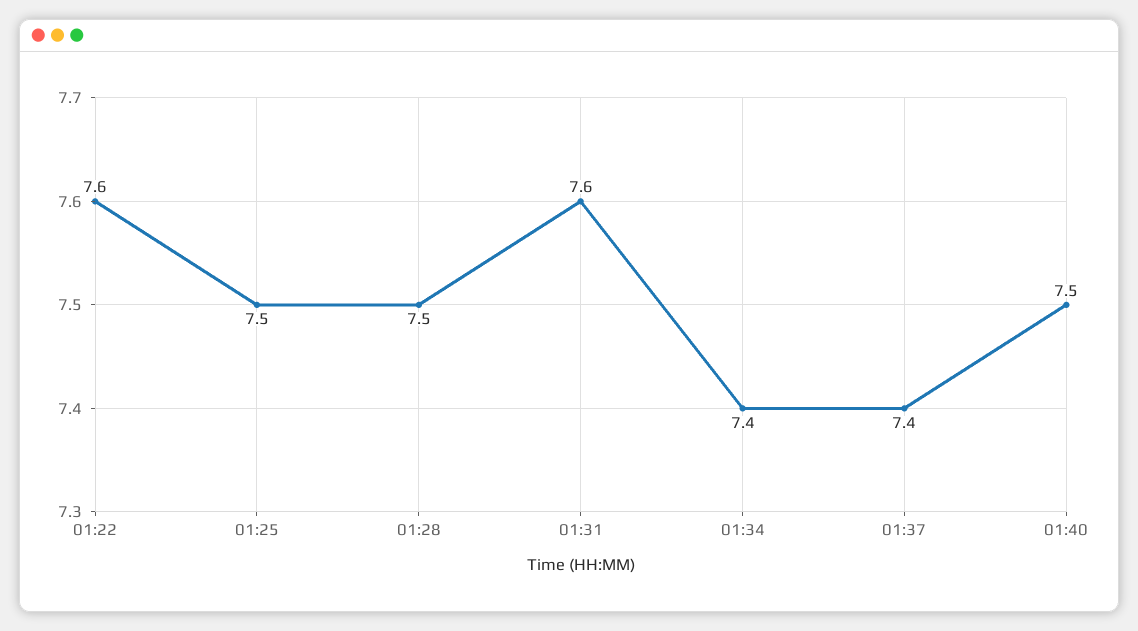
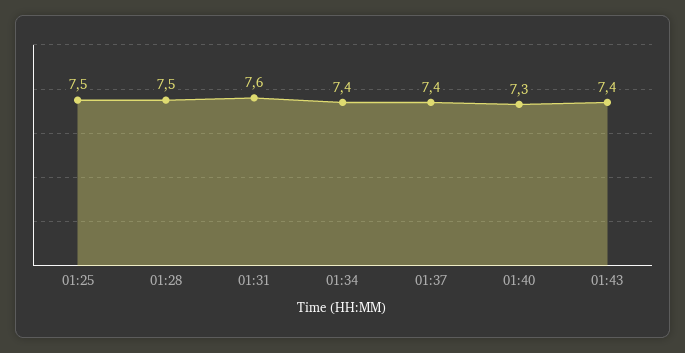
01:22: 7.6 -> none
01:40: 7.5 -> 7.3
01:43: none -> 7.4

